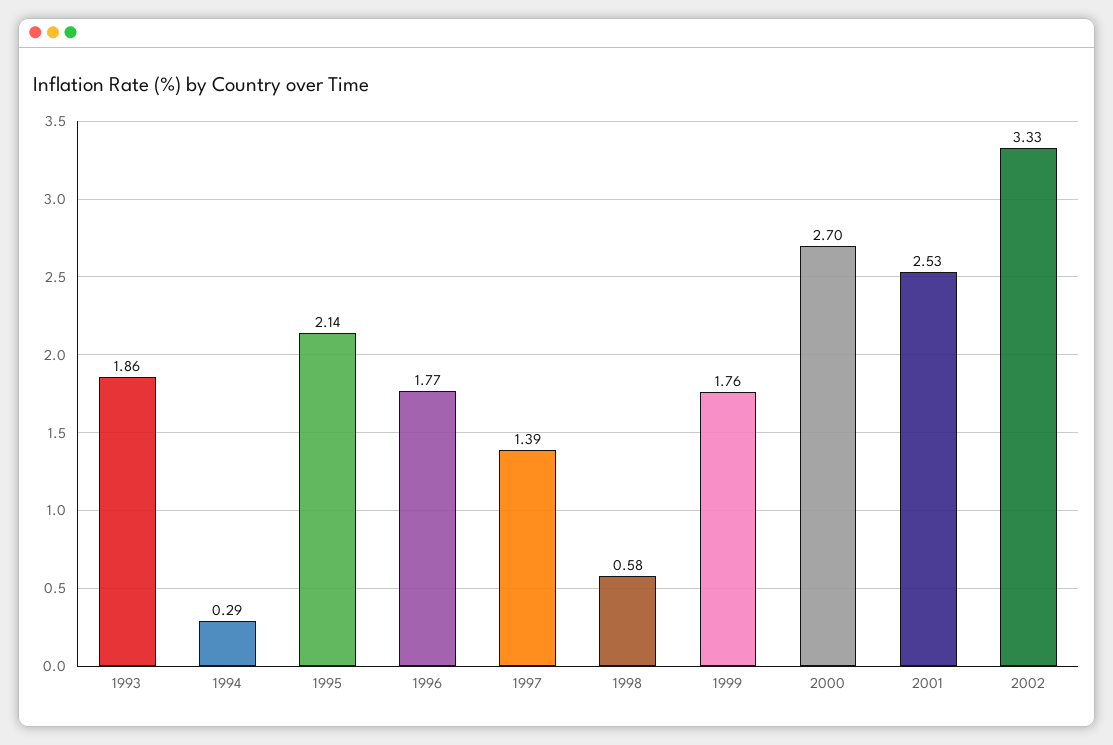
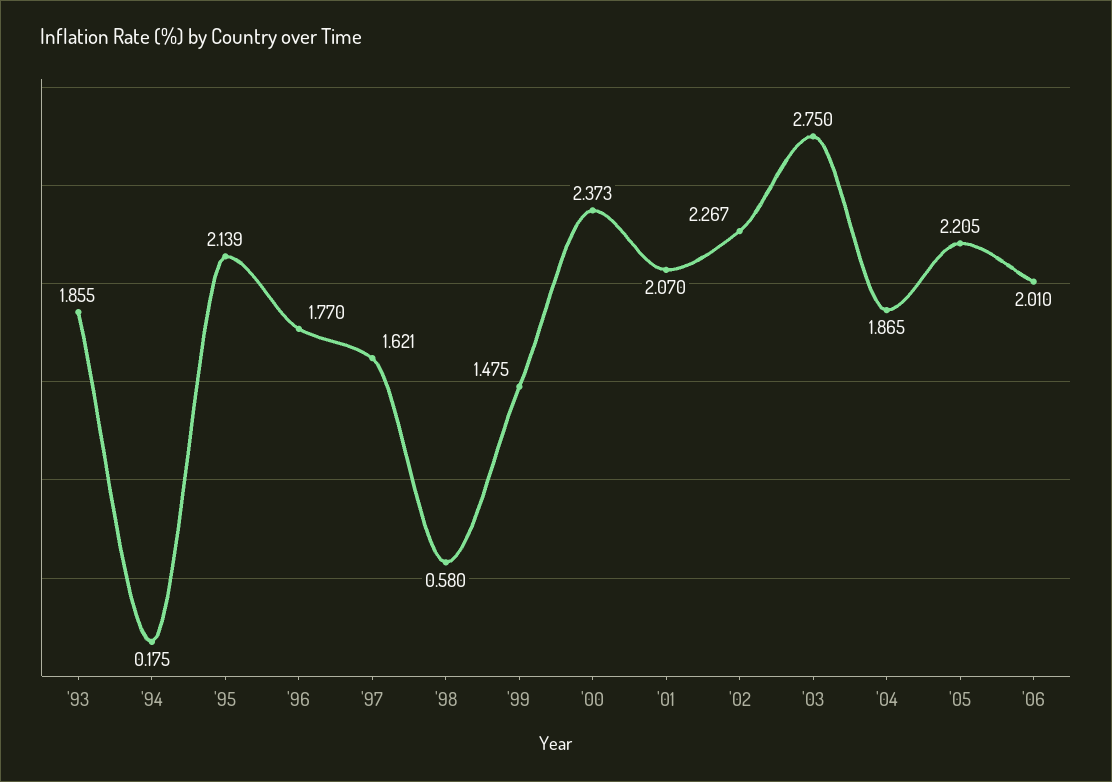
1994: 0.29 -> 0.175
1997: 1.39 -> 1.621
1999: 1.76 -> 1.475
2000: 2.7 -> 2.373
2001: 2.53 -> 2.07
2002: 3.33 -> 2.267
'03: none -> 2.75
'04: none -> 1.865
'05: none -> 2.205
'06: none -> 2.01

